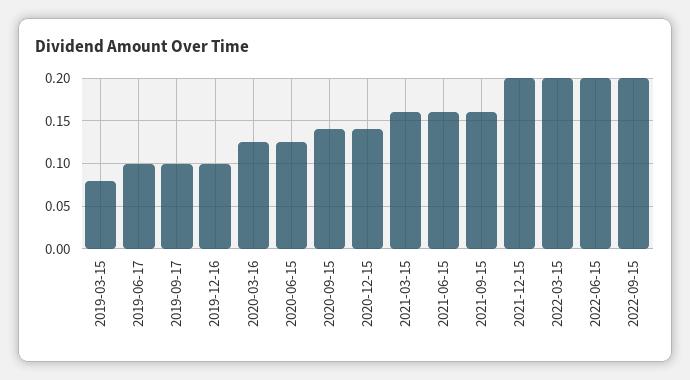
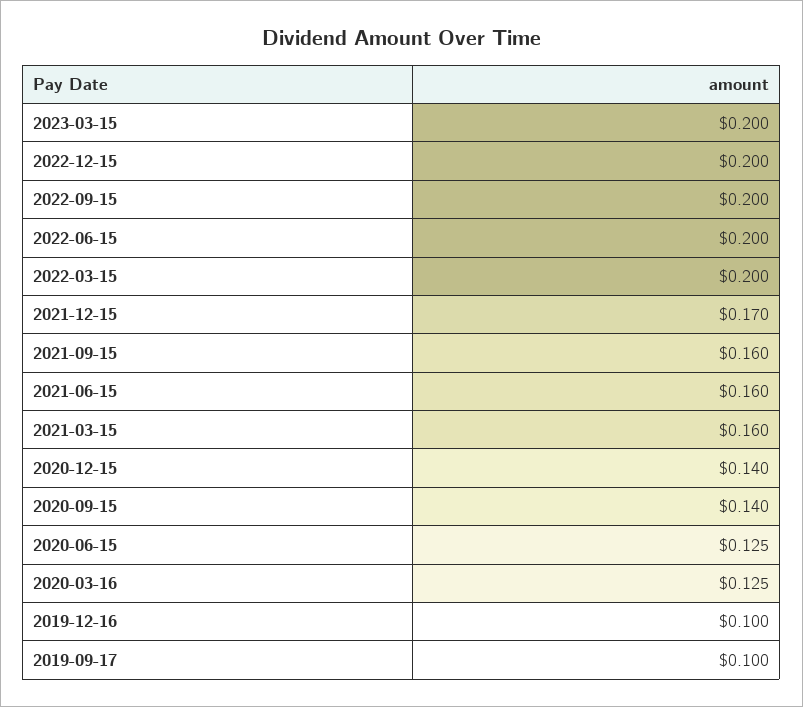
2019-03-15: 0.08 -> none
2019-06-17: 0.1 -> none
2021-12-15: 0.2 -> 0.17
2023-03-15: none -> 0.2
2022-12-15: none -> 0.2

